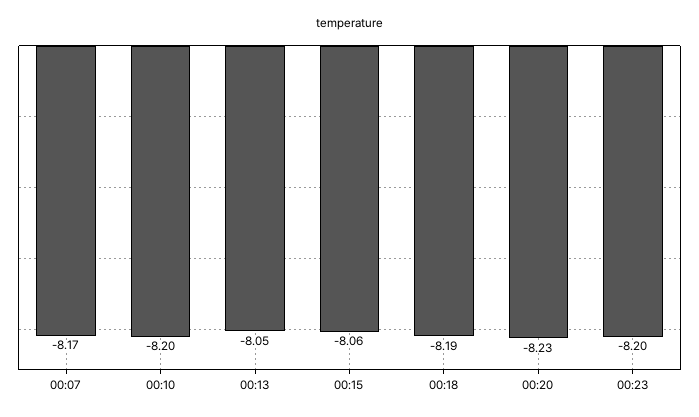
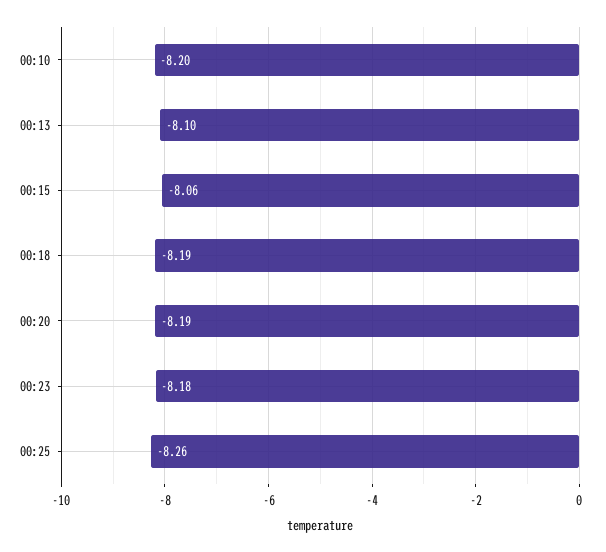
00:07: -8.17 -> none
00:13: -8.05 -> -8.1
00:20: -8.23 -> -8.19
00:23: -8.2 -> -8.18
00:25: none -> -8.26

